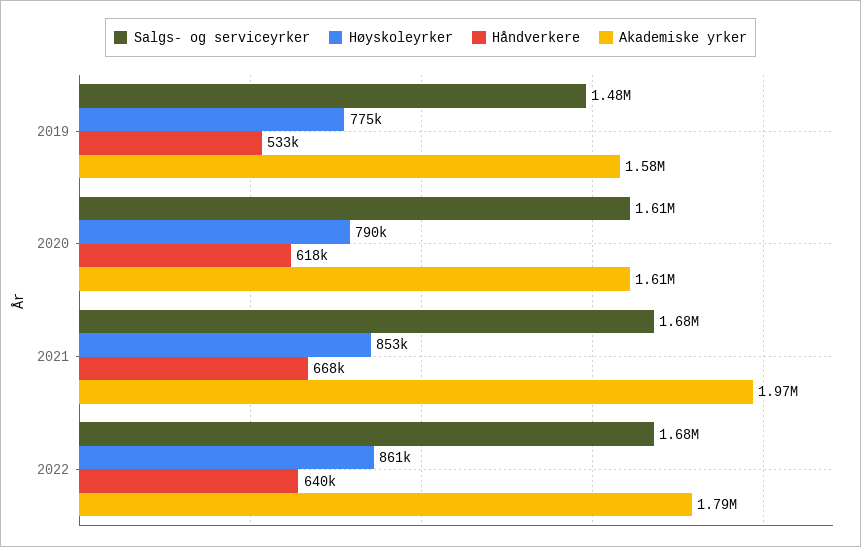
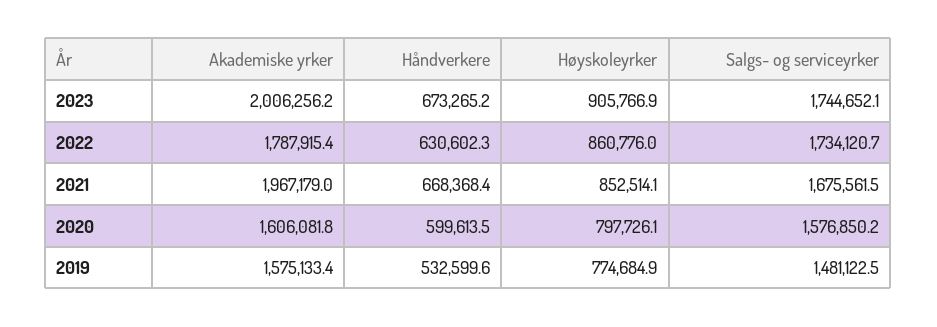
Salgs- og serviceyrker, 2020: 1610000 -> 1576850.2
Høyskoleyrker, 2020: 790000 -> 797726.1
Håndverkere, 2020: 618000 -> 599613.5
Salgs- og serviceyrker, 2022: 1680000 -> 1734120.7
Håndverkere, 2022: 640000 -> 630602.3
Akademiske yrker, 2023: none -> 2006256.2
Håndverkere, 2023: none -> 673265.2
Høyskoleyrker, 2023: none -> 905766.9
Salgs- og serviceyrker, 2023: none -> 1744652.1

